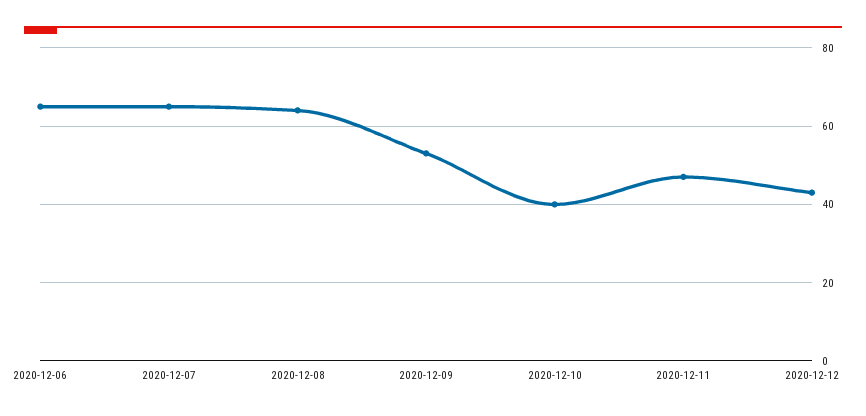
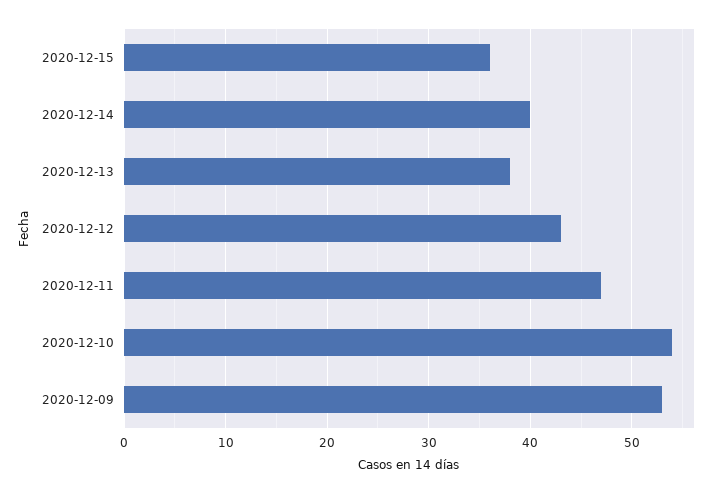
2020-12-06: 65 -> none
2020-12-07: 65 -> none
2020-12-08: 65 -> none
2020-12-10: 40 -> 54
2020-12-15: none -> 36
2020-12-14: none -> 40
2020-12-13: none -> 38

